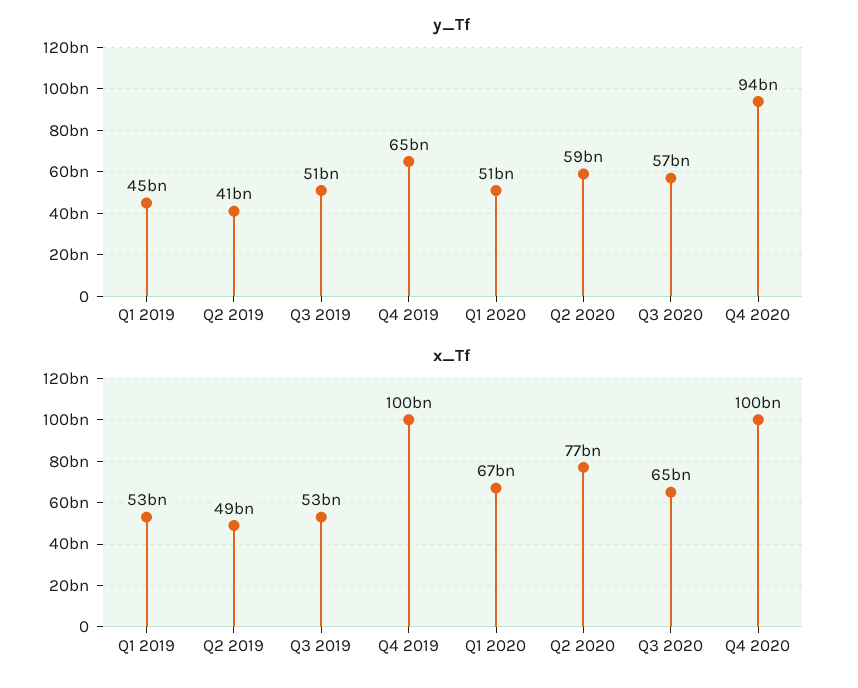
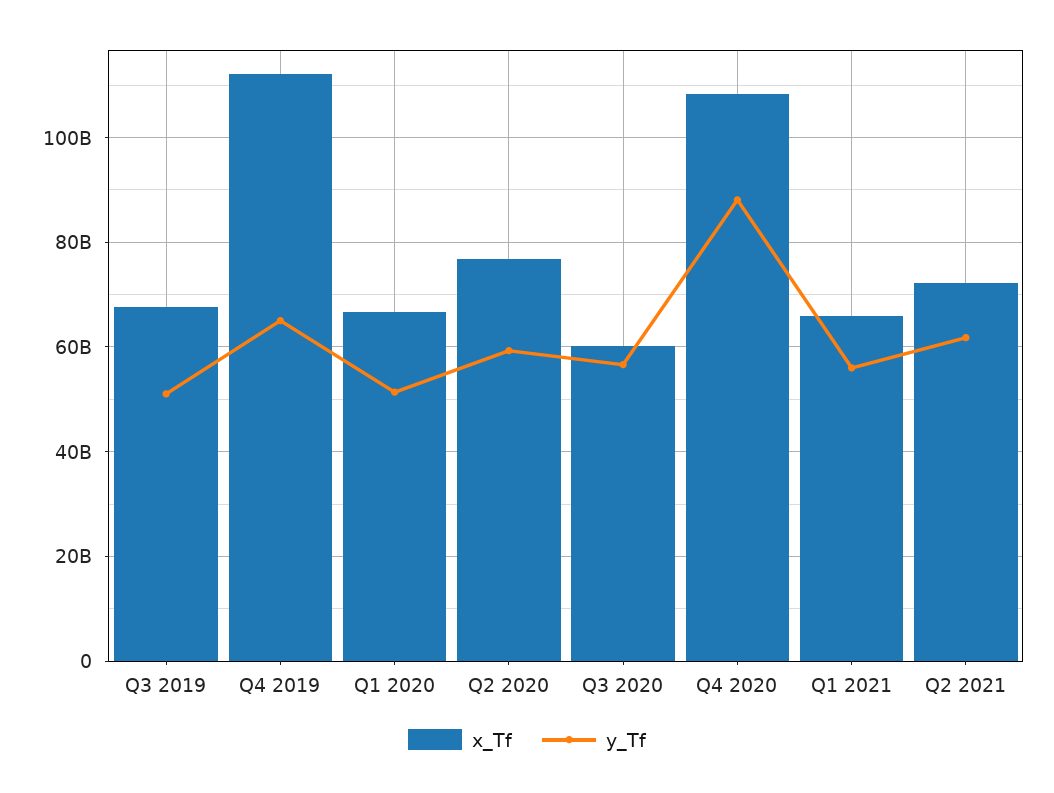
y_Tf, Q1 2019: 45000000000 -> none
y_Tf, Q2 2019: 41000000000 -> none
y_Tf, Q4 2020: 94000000000 -> 88000000000
x_Tf, Q1 2019: 53000000000 -> none
x_Tf, Q2 2019: 49000000000 -> none
x_Tf, Q3 2019: 53000000000 -> 68000000000
x_Tf, Q4 2019: 100000000000 -> 112000000000
x_Tf, Q3 2020: 65000000000 -> 60000000000
x_Tf, Q4 2020: 100000000000 -> 108000000000
x_Tf, Q1 2021: none -> 66000000000
y_Tf, Q1 2021: none -> 56000000000
x_Tf, Q2 2021: none -> 72000000000
y_Tf, Q2 2021: none -> 62000000000

